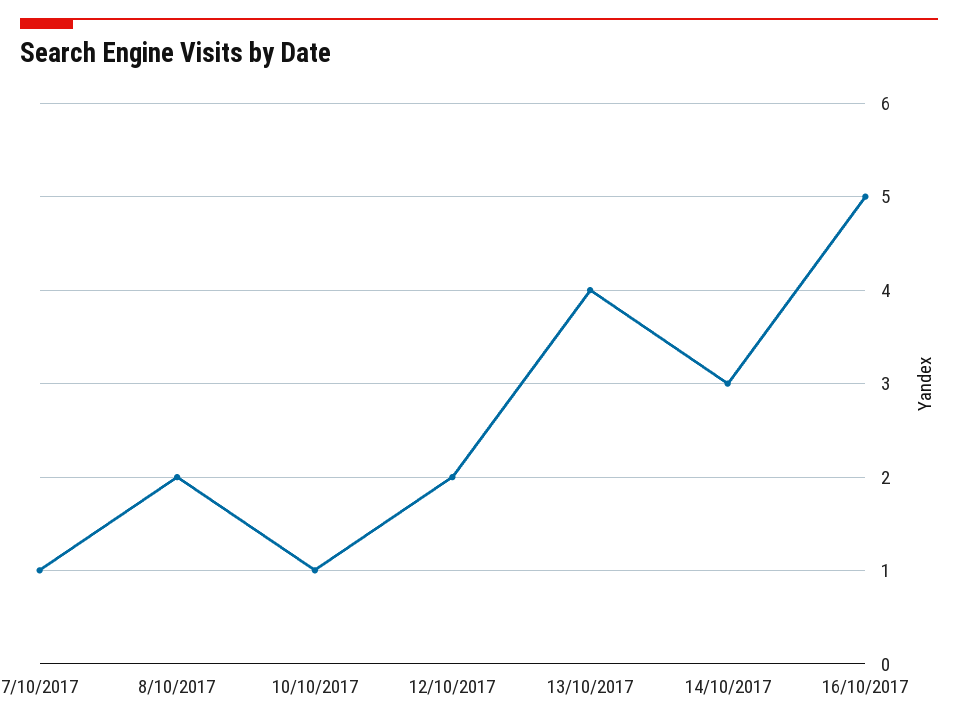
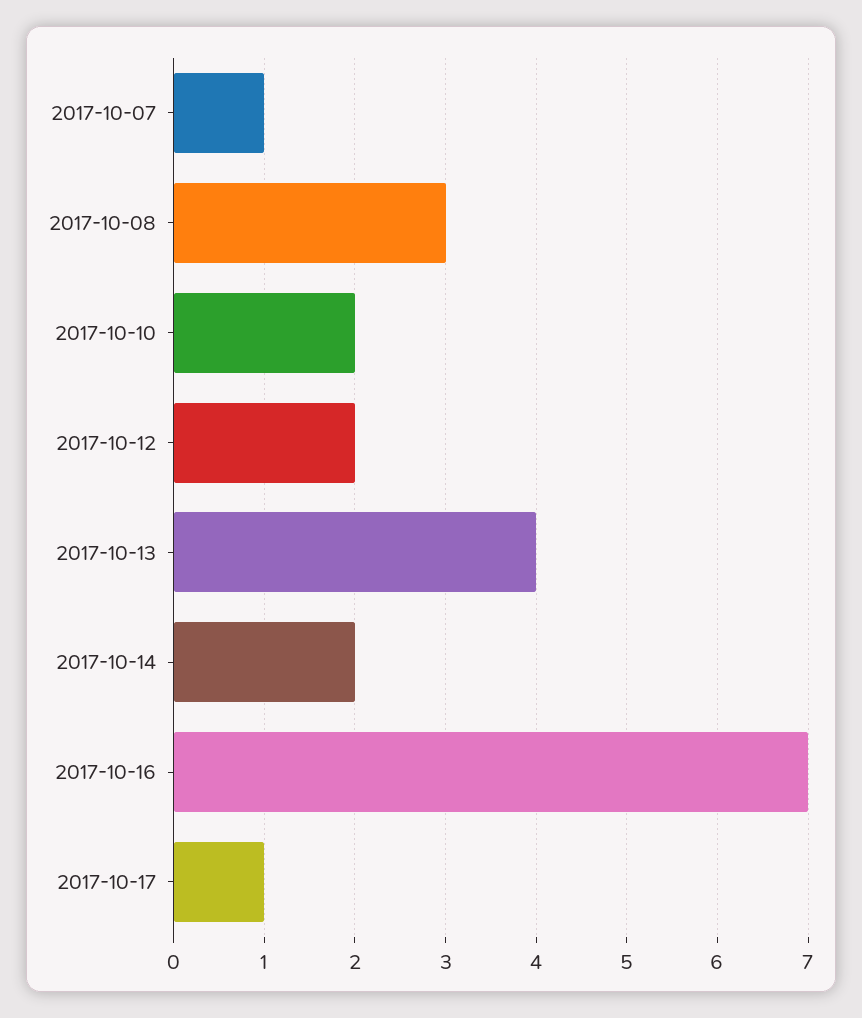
8/10/2017: 2 -> 3
10/10/2017: 1 -> 2
14/10/2017: 3 -> 2
16/10/2017: 5 -> 7
2017-10-17: none -> 1

